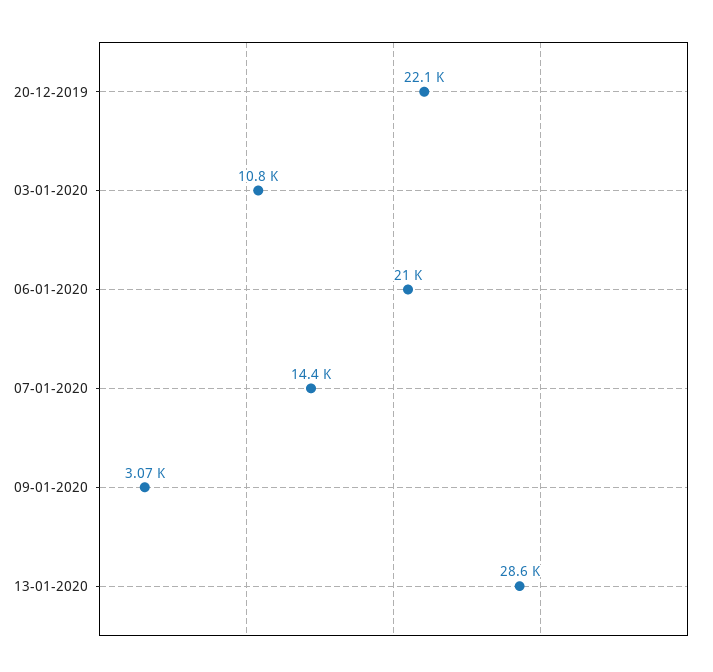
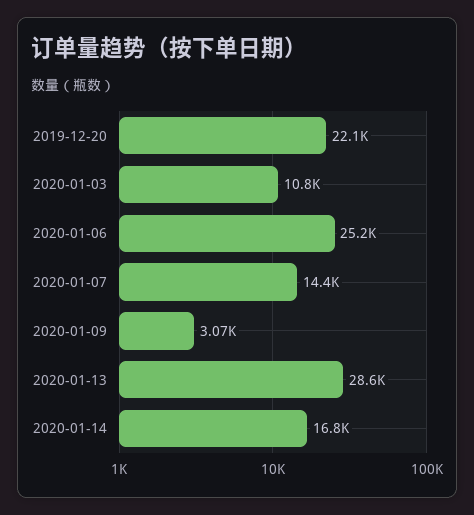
06-01-2020: 21000 -> 25200
2020-01-14: none -> 16800

